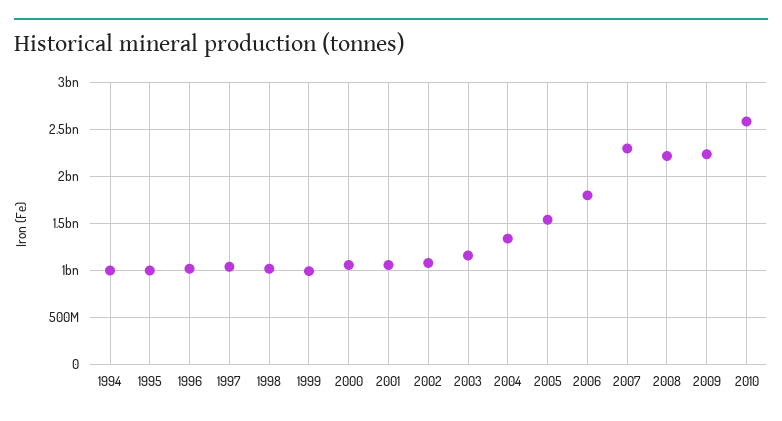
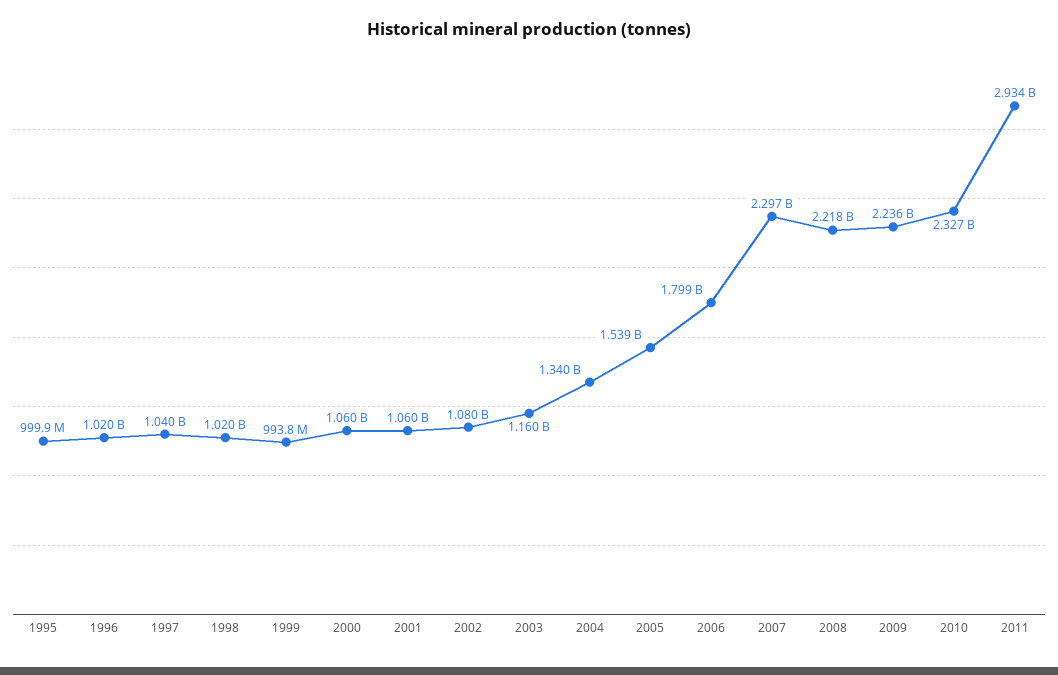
1994: 1000000000 -> none
2010: 2600000000 -> 2327000000
2011: none -> 2934000000

